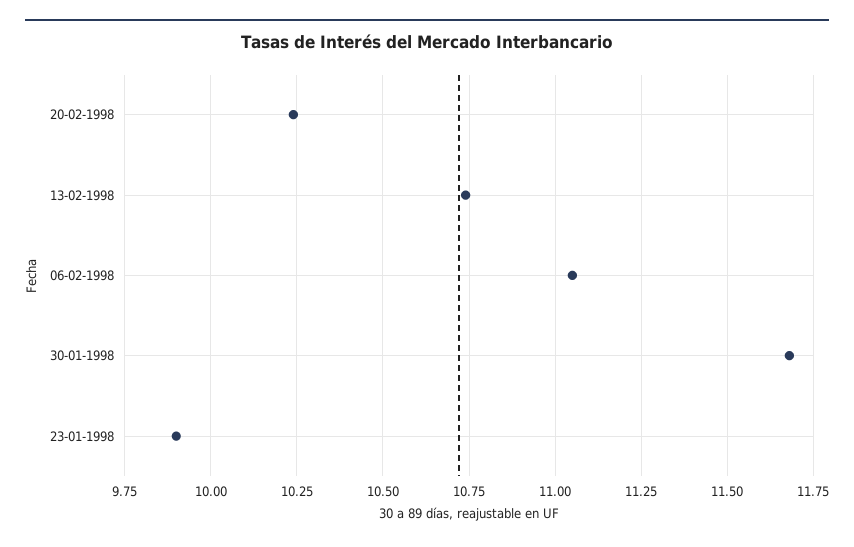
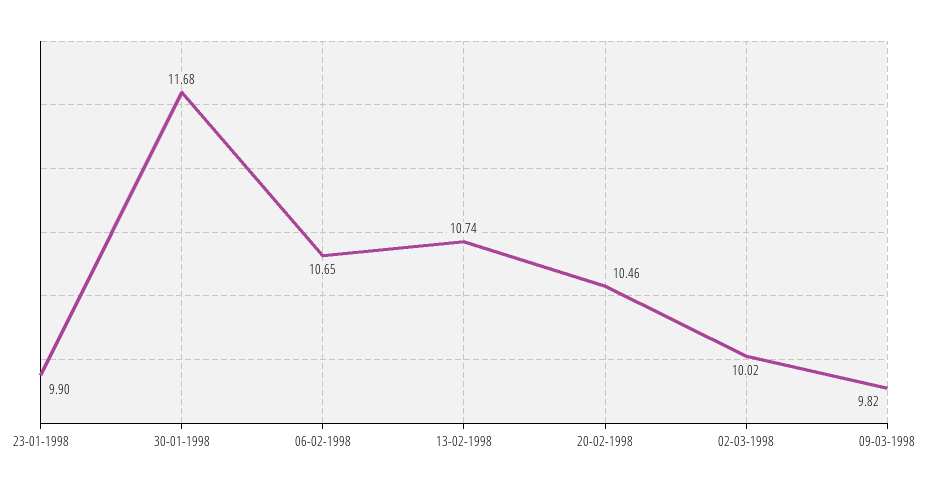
20-02-1998: 10.25 -> 10.46
06-02-1998: 11.05 -> 10.65
02-03-1998: none -> 10.02
09-03-1998: none -> 9.82

